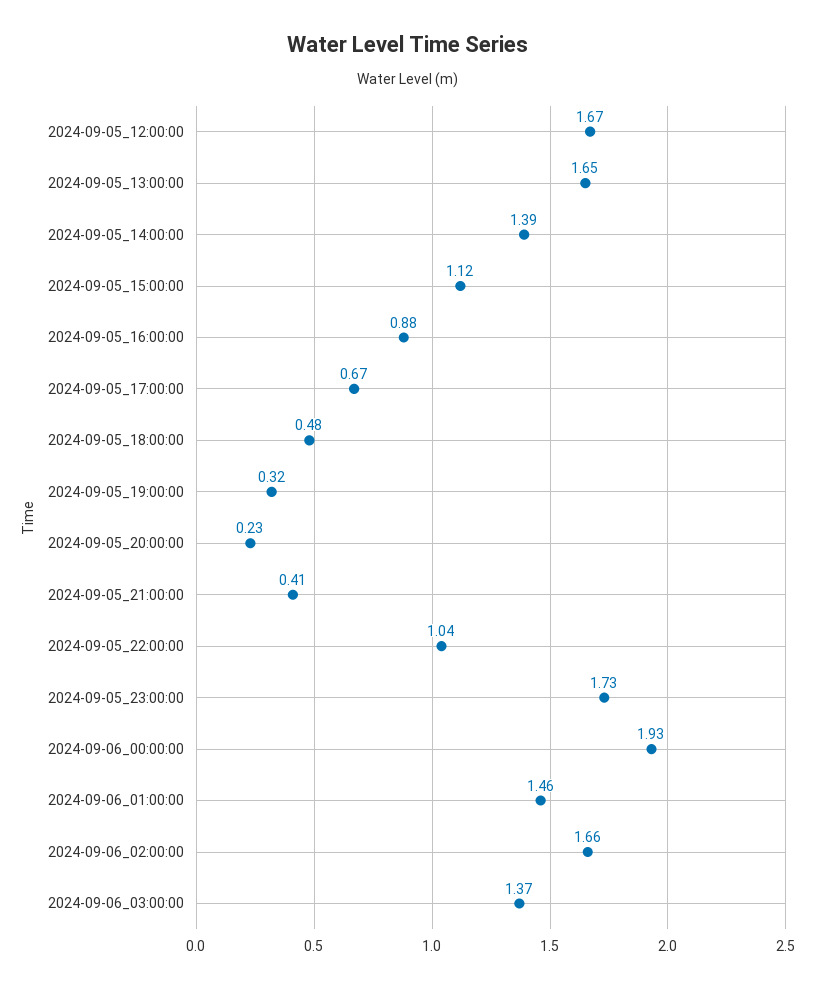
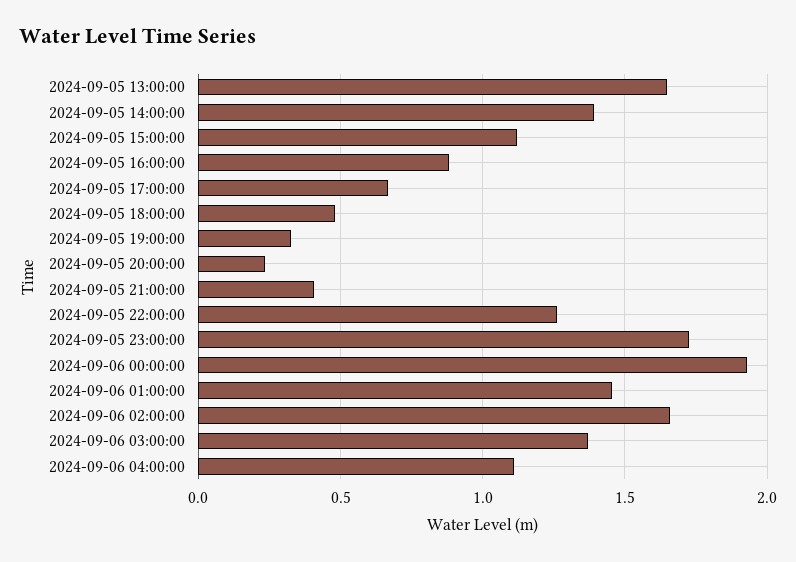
2024-09-05_12:00:00: 1.67 -> none
2024-09-05_22:00:00: 1.04 -> 1.25
2024-09-06 04:00:00: none -> 1.1

